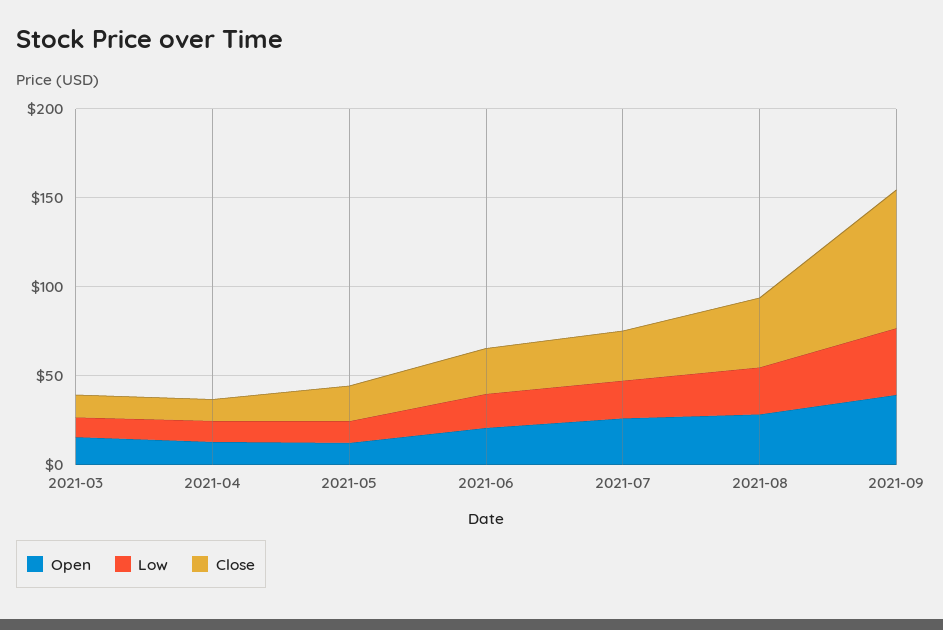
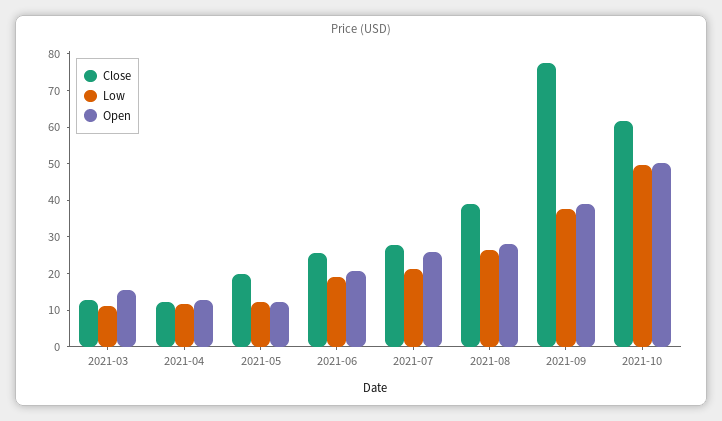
Close, 2021-10: none -> 62.5
Low, 2021-10: none -> 50
Open, 2021-10: none -> 50

